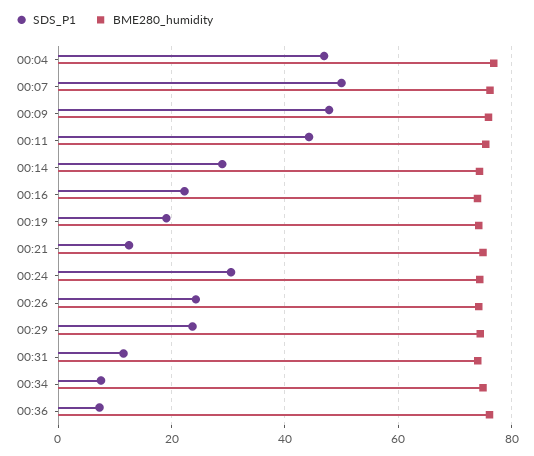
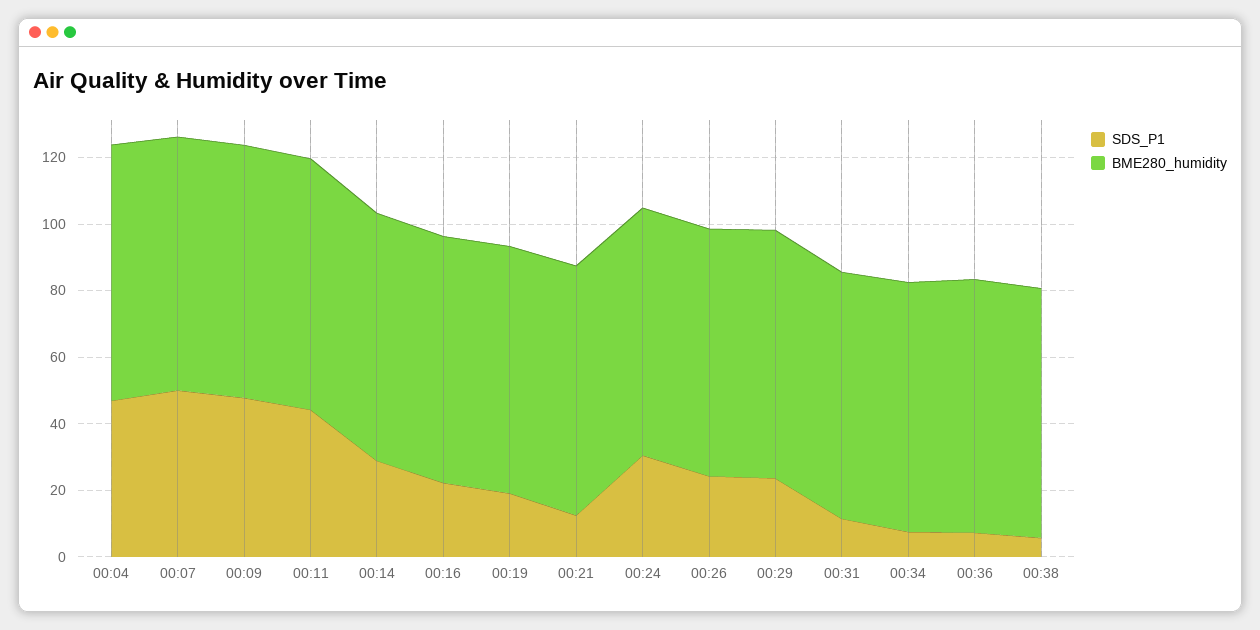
SDS_P1, 00:38: none -> 5
BME280_humidity, 00:38: none -> 75

